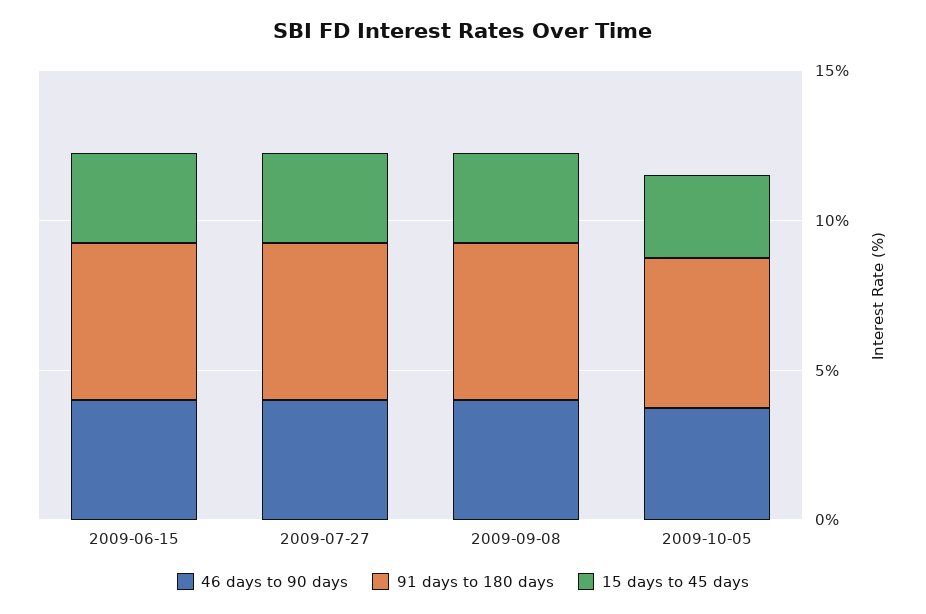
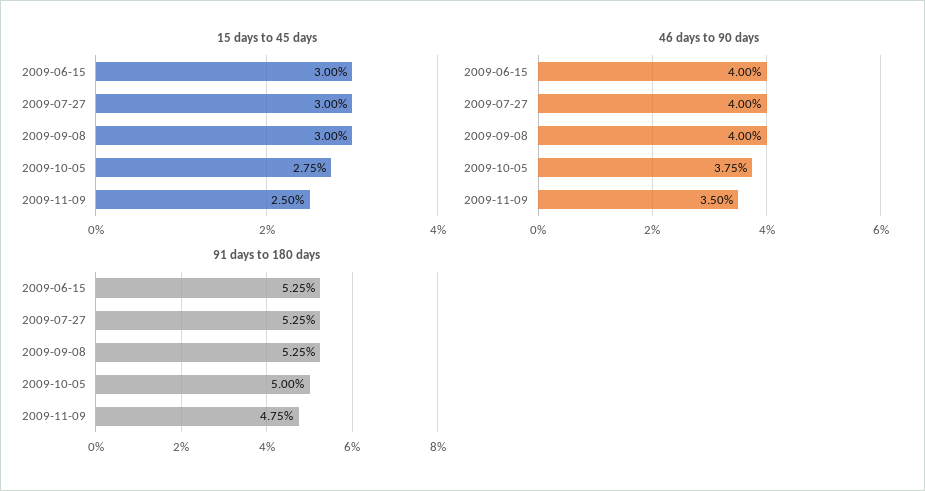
15 days to 45 days, 2009-11-09: none -> 2.5
46 days to 90 days, 2009-11-09: none -> 3.5
91 days to 180 days, 2009-11-09: none -> 4.75

